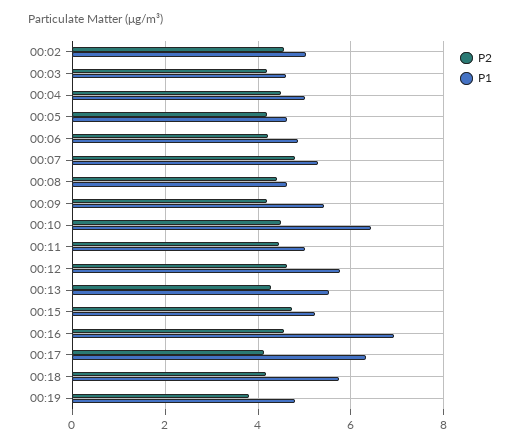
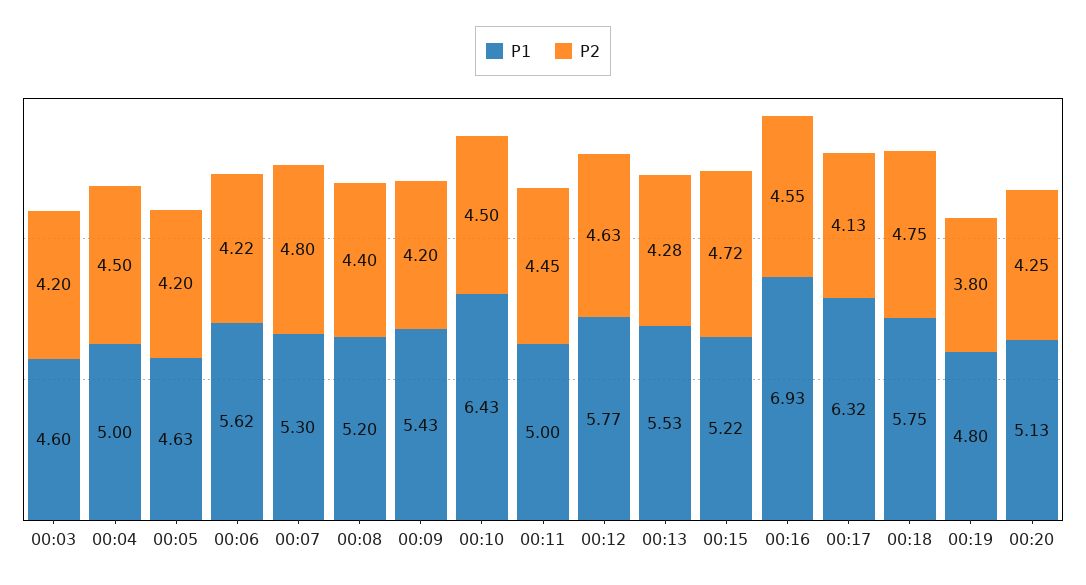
P2, 00:02: 4.6 -> none
P1, 00:02: 5 -> none
P1, 00:06: 4.8 -> 5.62
P1, 00:08: 4.6 -> 5.2
P2, 00:18: 4.2 -> 4.75
P1, 00:20: none -> 5.13
P2, 00:20: none -> 4.25

